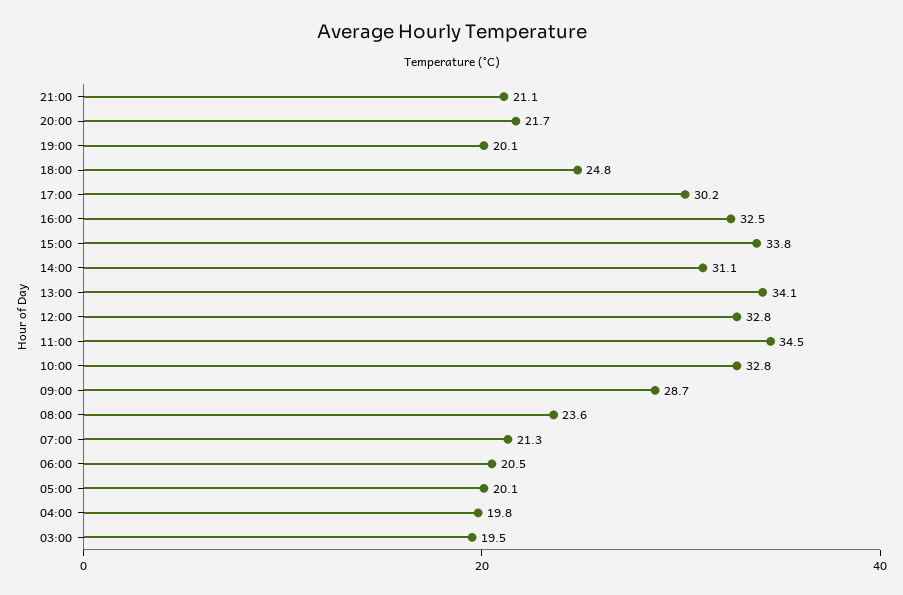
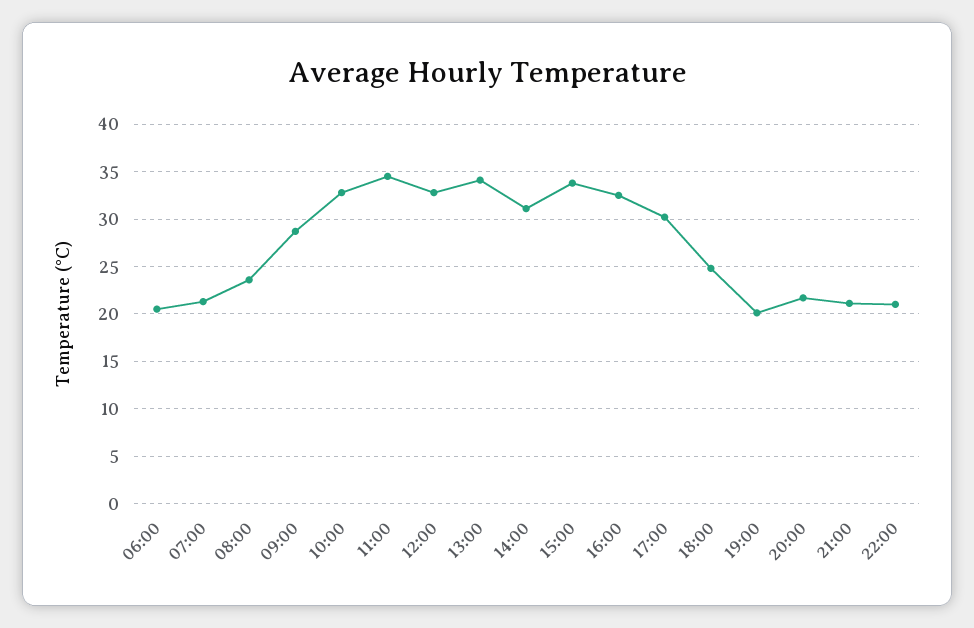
05:00: 20.1 -> none
04:00: 19.8 -> none
03:00: 19.5 -> none
22:00: none -> 21

